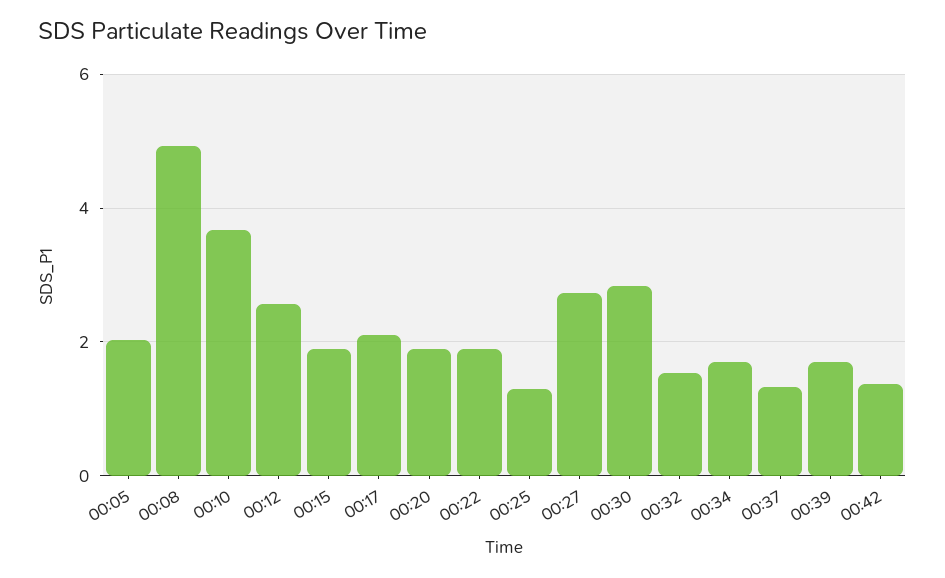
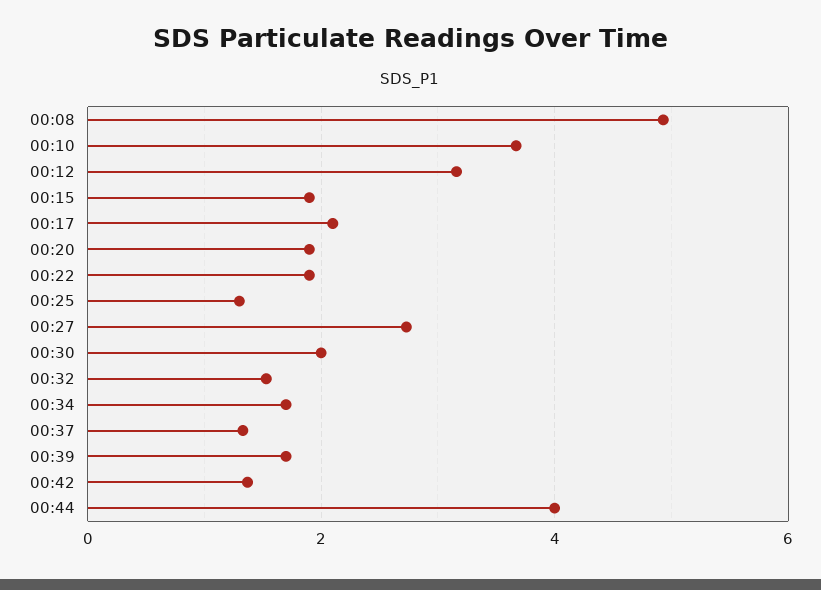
00:05: 2 -> none
00:12: 2.6 -> 3.2
00:30: 2.8 -> 2
00:44: none -> 4

